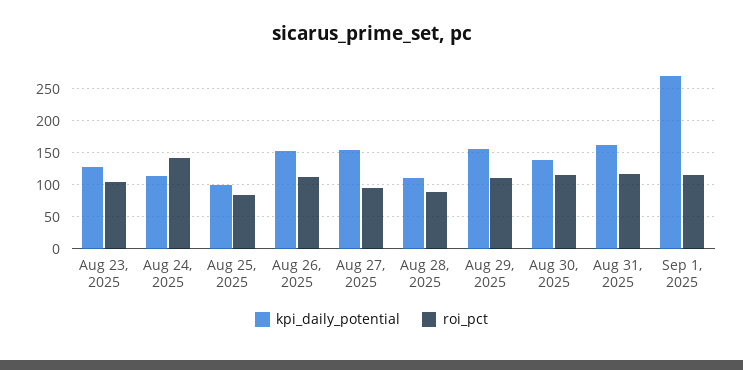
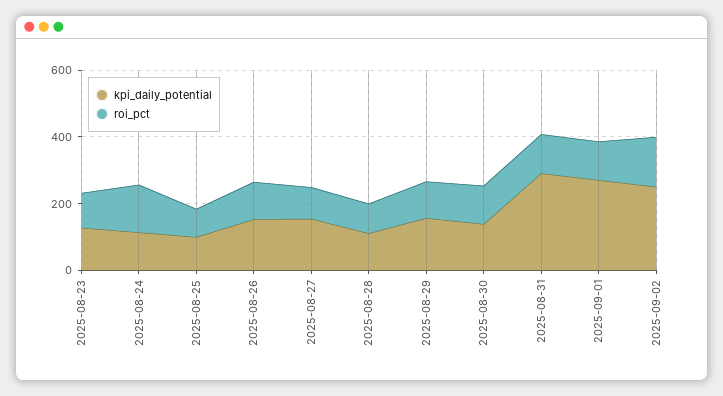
kpi_daily_potential, Aug 31, 2025: 160 -> 300
kpi_daily_potential, 2025-09-02: none -> 250
roi_pct, 2025-09-02: none -> 150

